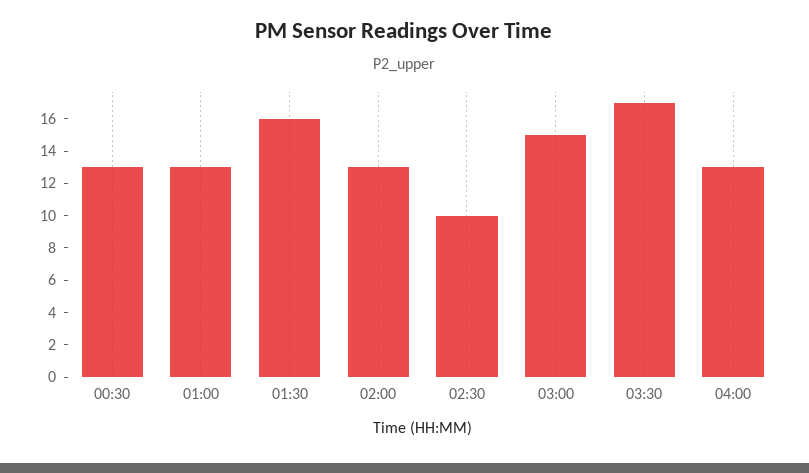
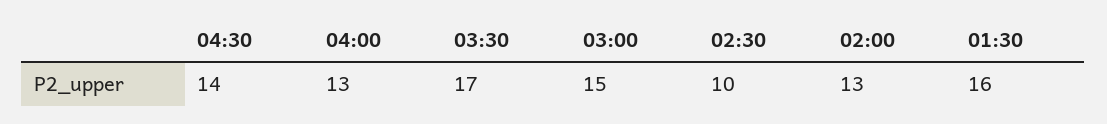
00:30: 13 -> none
01:00: 13 -> none
04:30: none -> 14

